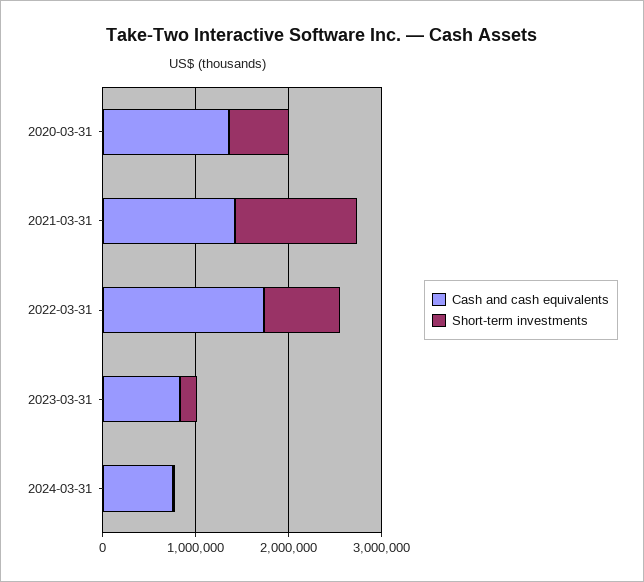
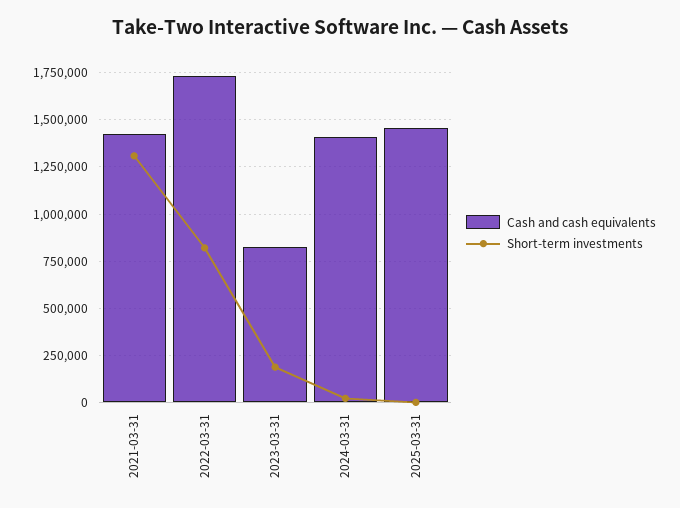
Cash and cash equivalents, 2020-03-31: 1400000 -> none
Short-term investments, 2020-03-31: 600000 -> none
Cash and cash equivalents, 2024-03-31: 800000 -> 1400000
Cash and cash equivalents, 2025-03-31: none -> 1450000
Short-term investments, 2025-03-31: none -> 0

